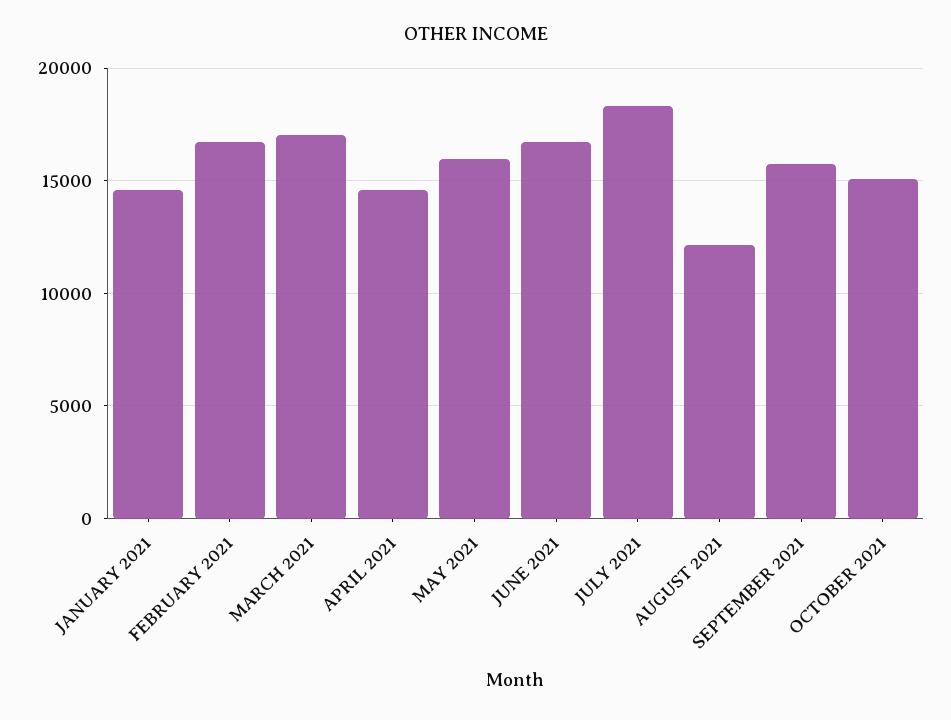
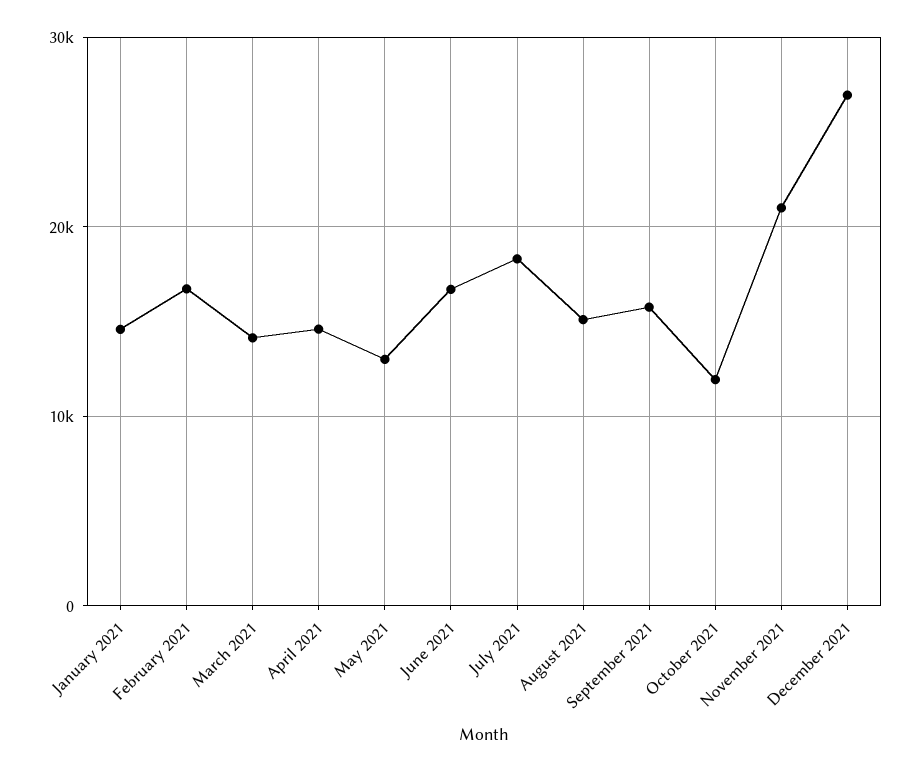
MARCH 2021: 17000 -> 14000
MAY 2021: 16000 -> 13000
AUGUST 2021: 12000 -> 15000
OCTOBER 2021: 15000 -> 12000
November 2021: none -> 21000
December 2021: none -> 27000

